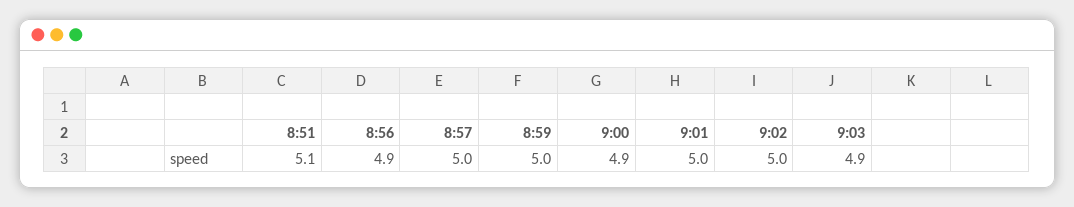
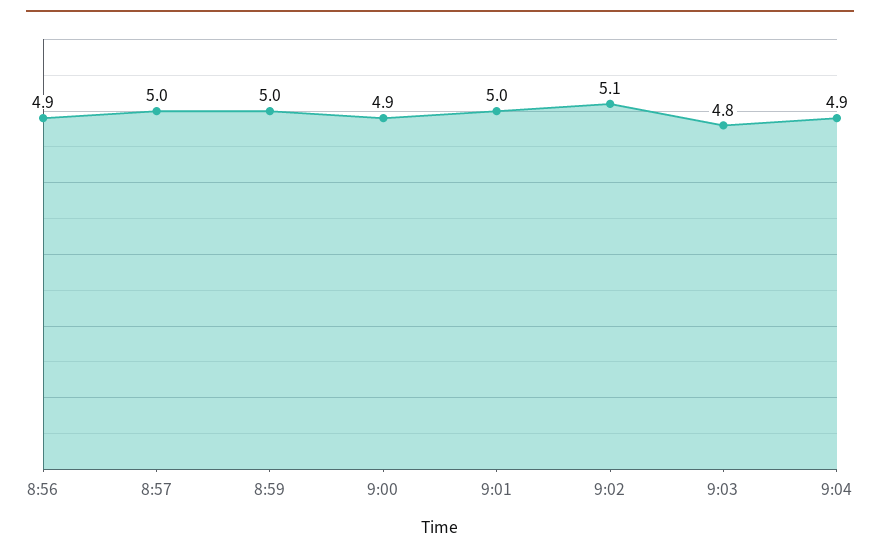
8:51: 5.1 -> none
9:02: 5 -> 5.1
9:03: 4.9 -> 4.8
9:04: none -> 4.9

